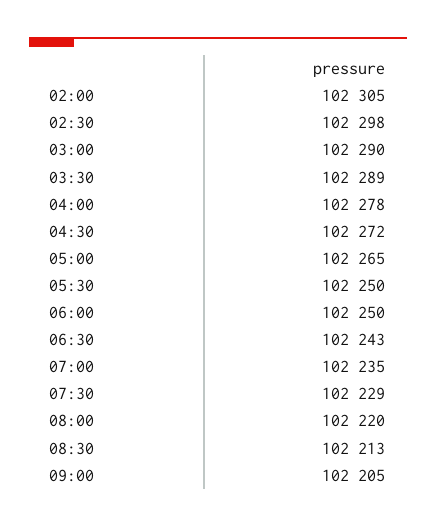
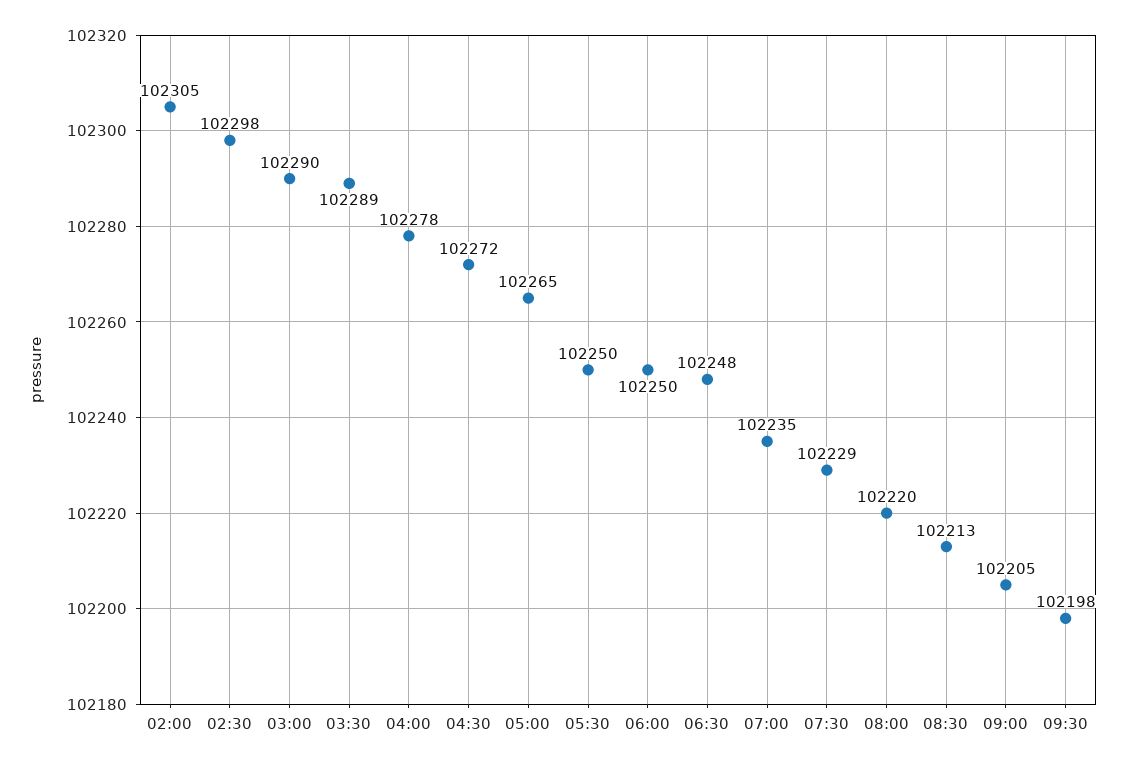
06:30: 102243 -> 102248
09:30: none -> 102198

